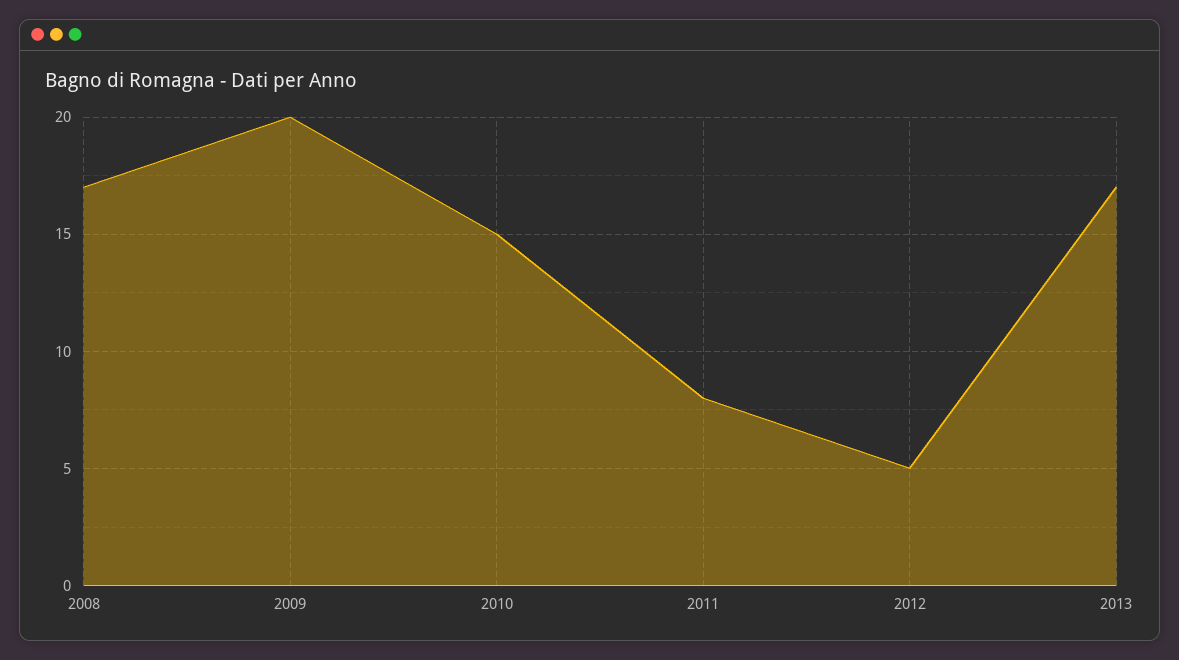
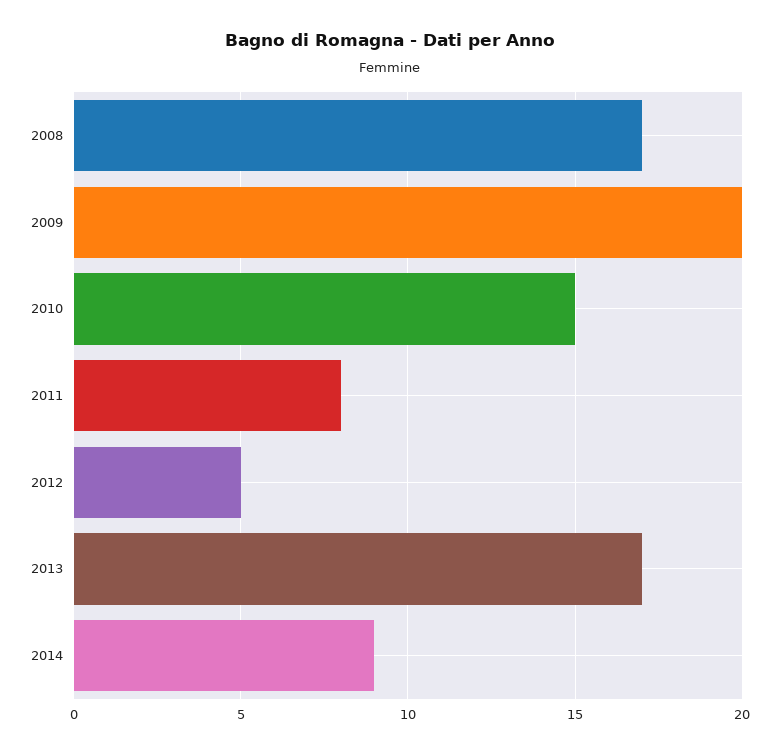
2014: none -> 9

